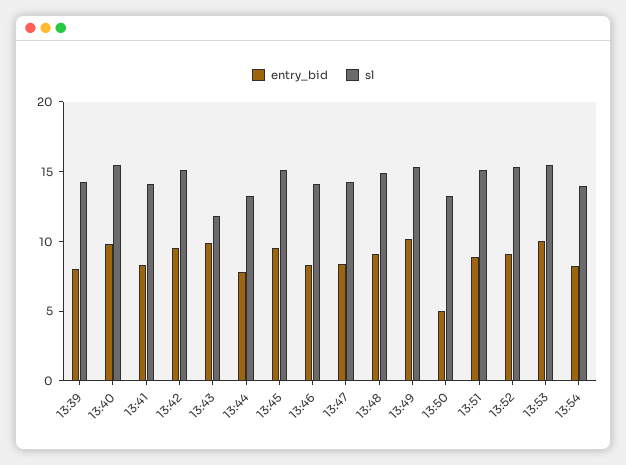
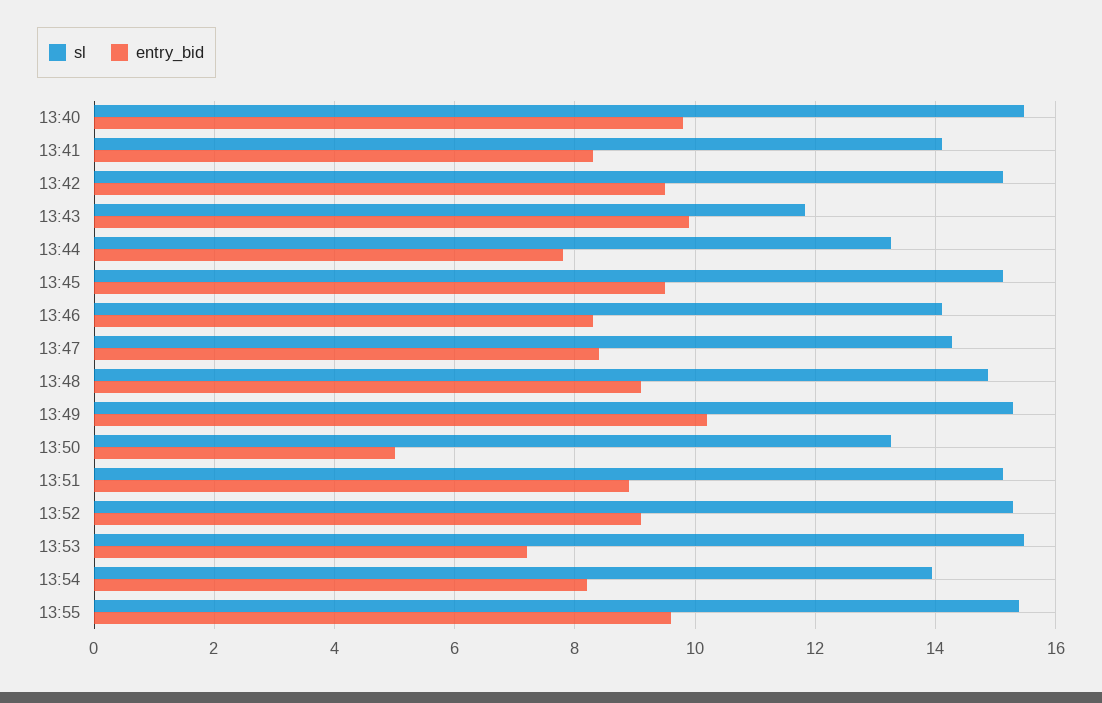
entry_bid, 13:39: 8 -> none
sl, 13:39: 14 -> none
entry_bid, 13:53: 10 -> 7.2
sl, 13:55: none -> 15.4
entry_bid, 13:55: none -> 9.6

